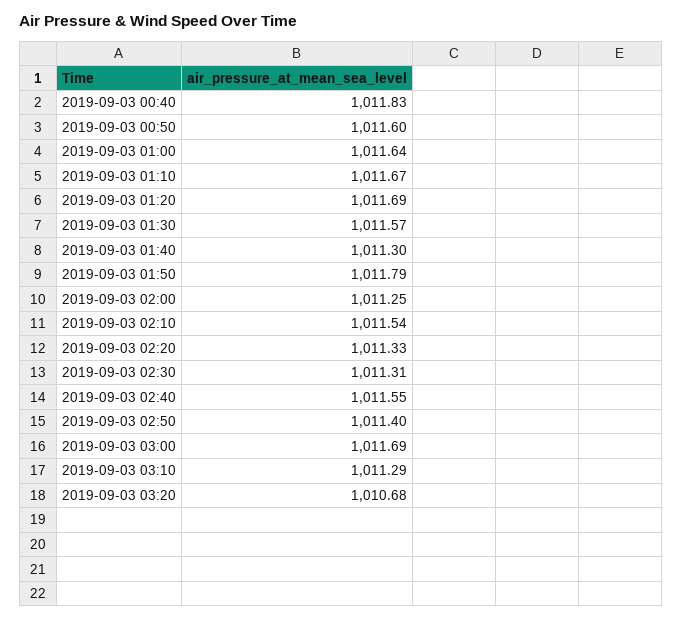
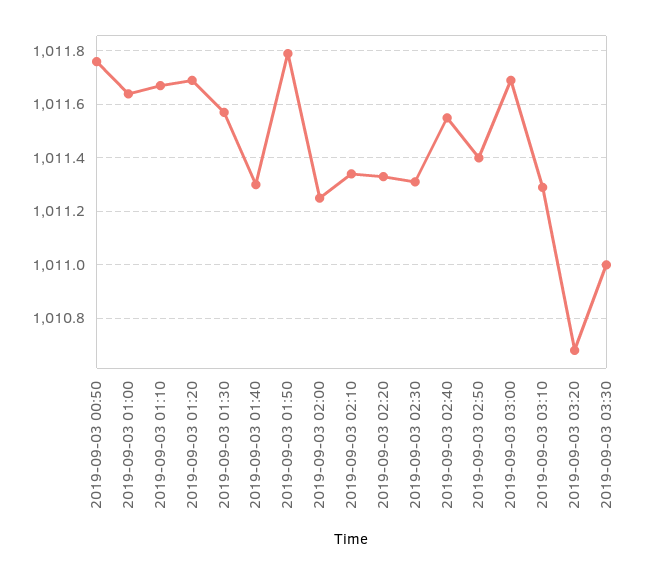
2019-09-03 00:40: 1011.83 -> none
2019-09-03 00:50: 1011.6 -> 1011.75
2019-09-03 02:10: 1011.54 -> 1011.35
2019-09-03 03:30: none -> 1011

